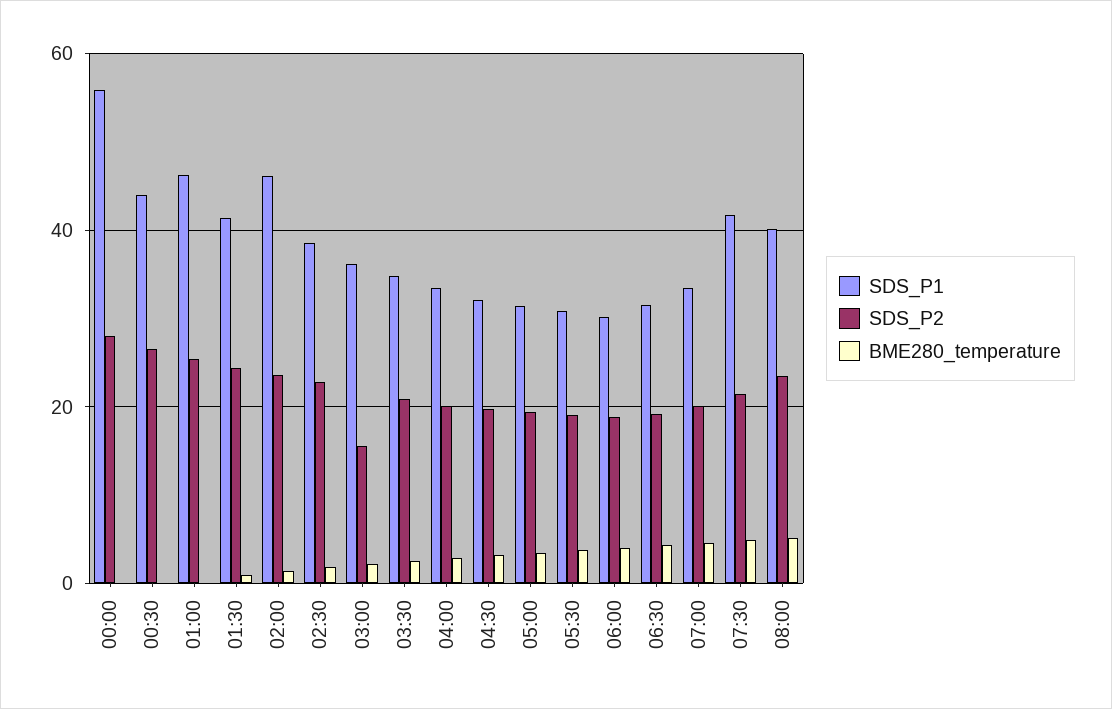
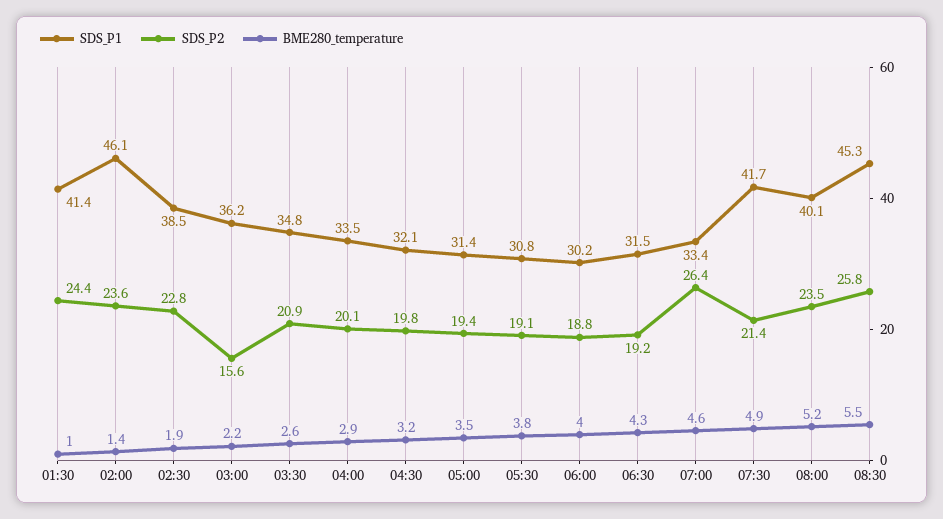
SDS_P1, 00:00: 56 -> none
SDS_P2, 00:00: 28 -> none
BME280_temperature, 00:00: 0 -> none
SDS_P1, 00:30: 44 -> none
SDS_P2, 00:30: 26 -> none
BME280_temperature, 00:30: 0 -> none
SDS_P1, 01:00: 46 -> none
SDS_P2, 01:00: 26 -> none
BME280_temperature, 01:00: 0 -> none
SDS_P2, 07:00: 20 -> 26.4
SDS_P1, 08:30: none -> 45.3
SDS_P2, 08:30: none -> 25.8
BME280_temperature, 08:30: none -> 5.5

